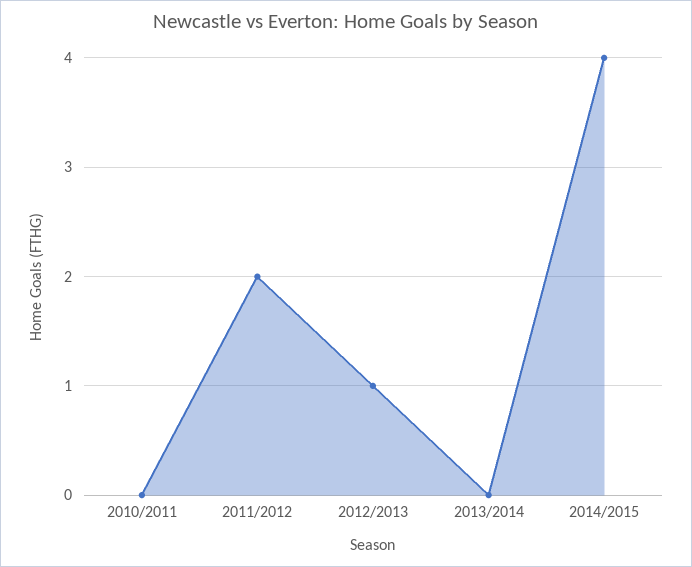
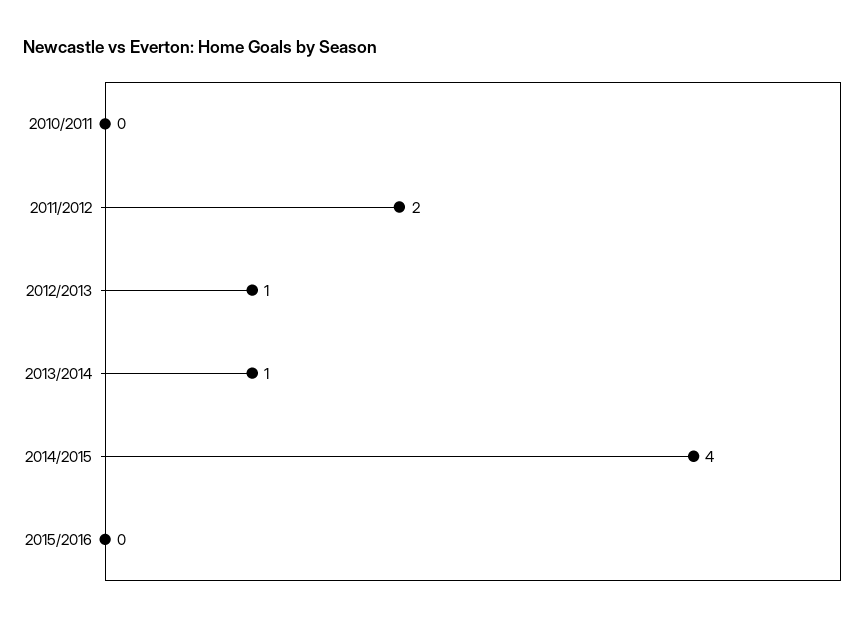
2013/2014: 0 -> 1
2015/2016: none -> 0

